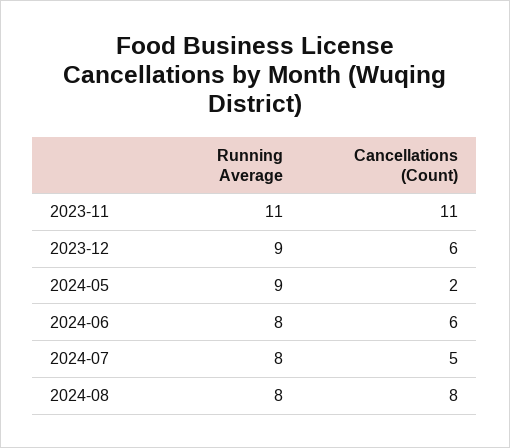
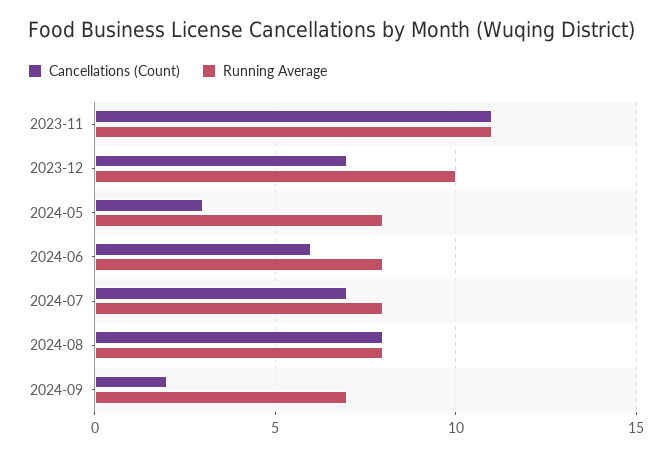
Running Average, 2023-12: 9 -> 10
Cancellations (Count), 2023-12: 6 -> 7
Running Average, 2024-05: 9 -> 8
Cancellations (Count), 2024-05: 2 -> 3
Cancellations (Count), 2024-07: 5 -> 7
Cancellations (Count), 2024-09: none -> 2
Running Average, 2024-09: none -> 7

